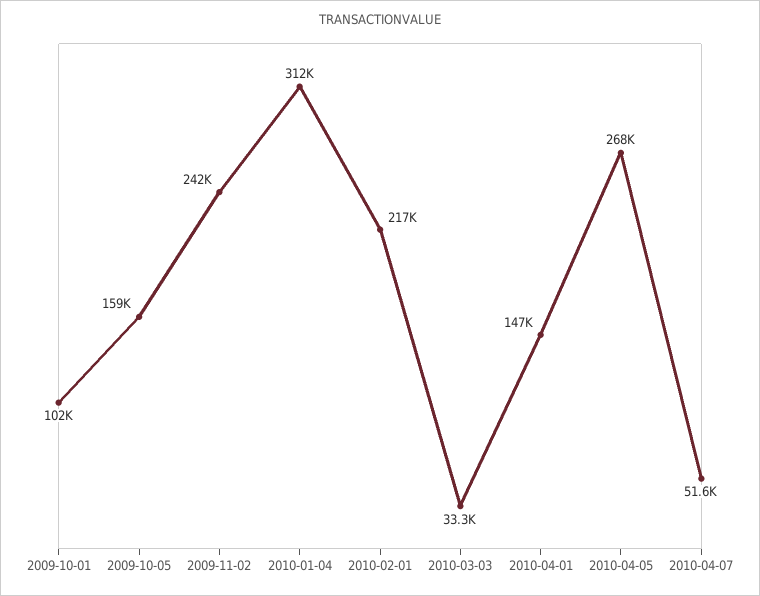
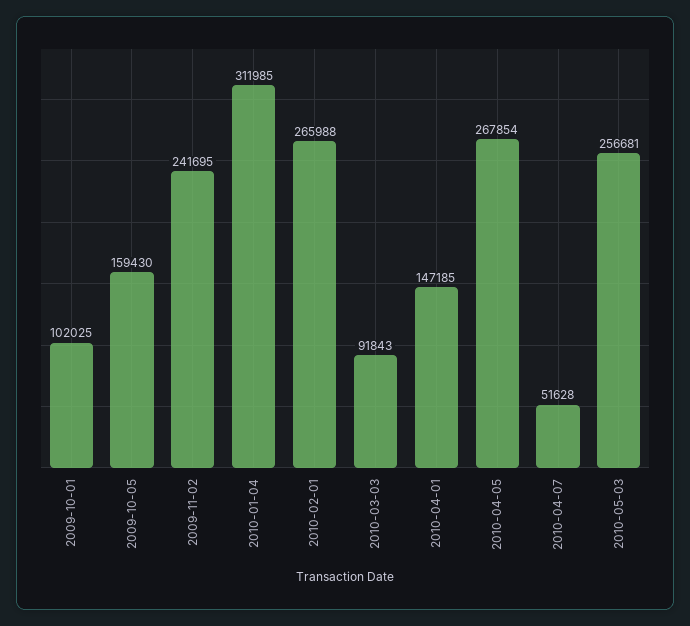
2010-02-01: 217000 -> 265988
2010-03-03: 33300 -> 91843
2010-05-03: none -> 256681

